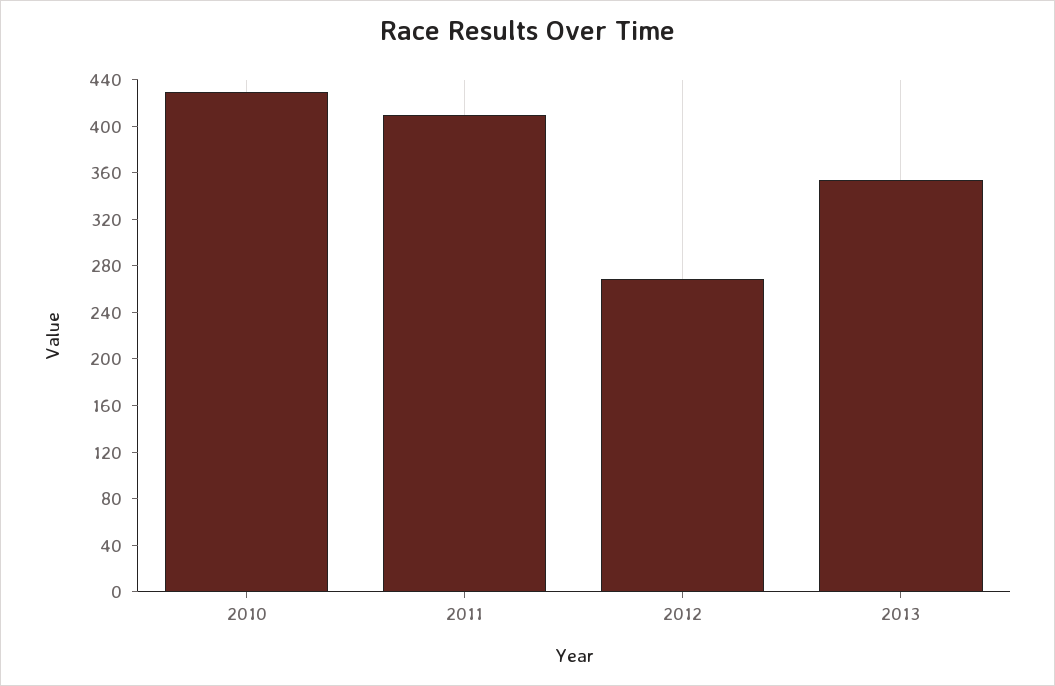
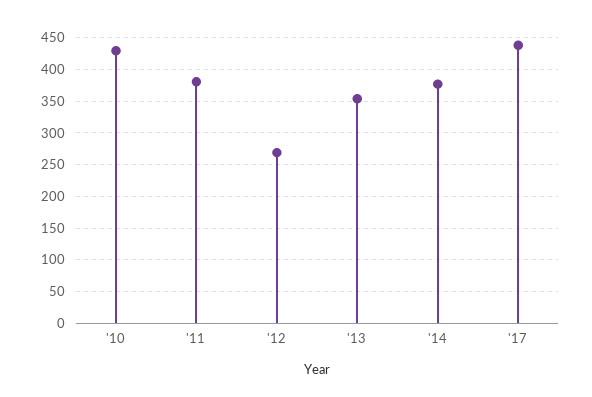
2011: 410 -> 380
'14: none -> 380
'17: none -> 440

